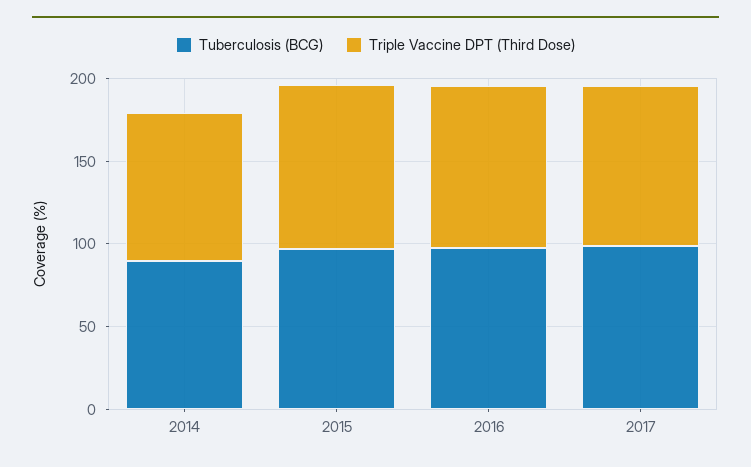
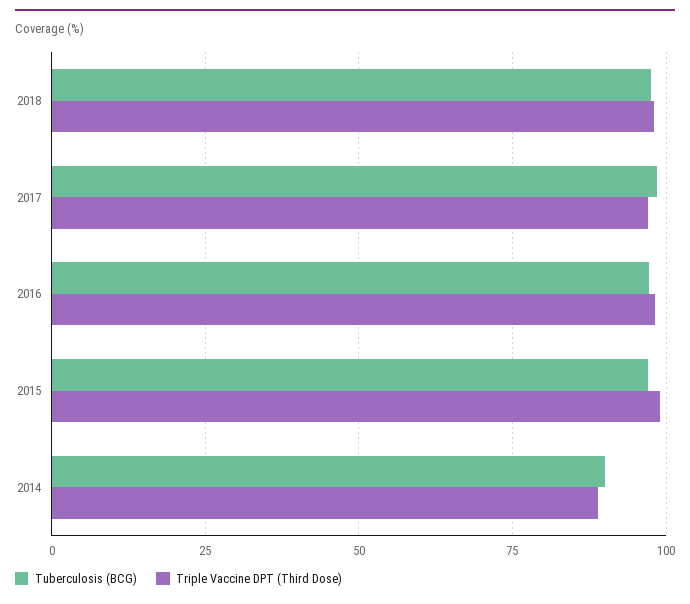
Tuberculosis (BCG), 2018: none -> 97.5
Triple Vaccine DPT (Third Dose), 2018: none -> 97.5

